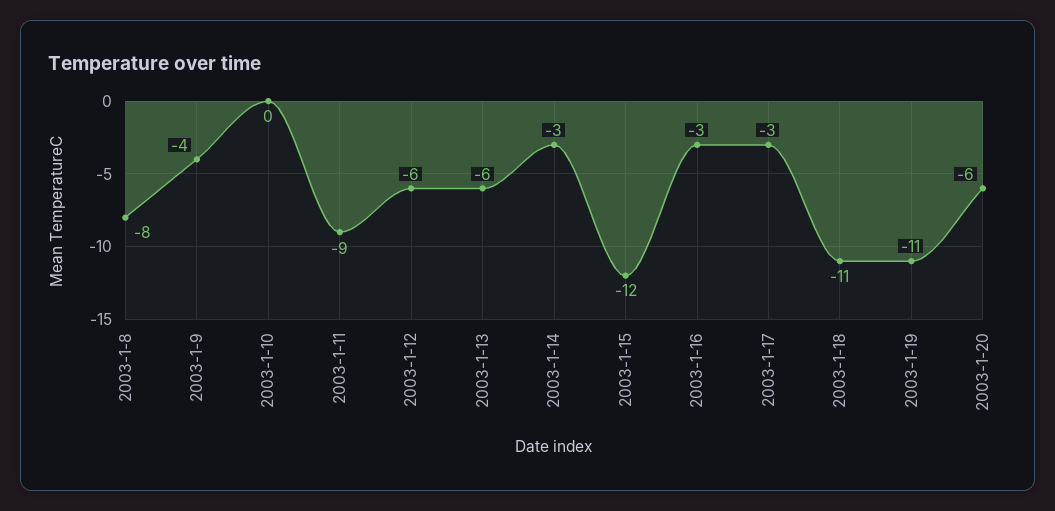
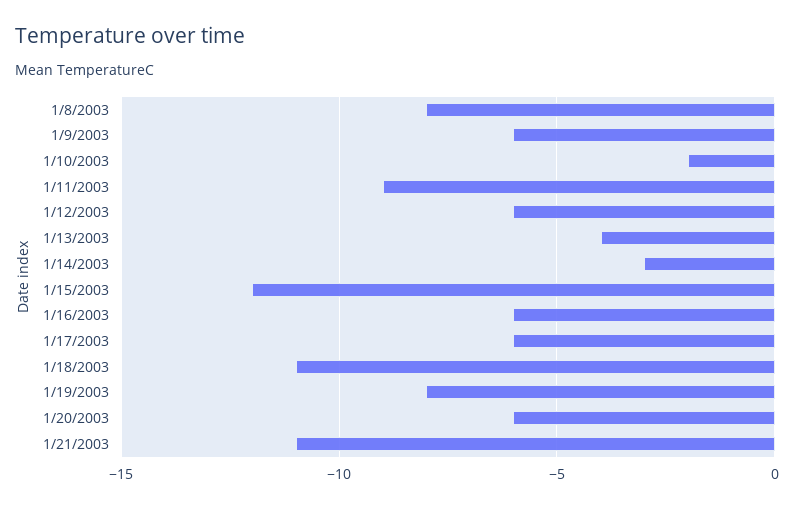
2003-1-9: -4 -> -6
2003-1-10: 0 -> -2
2003-1-13: -6 -> -4
2003-1-16: -3 -> -6
2003-1-17: -3 -> -6
2003-1-19: -11 -> -8
1/21/2003: none -> -11

